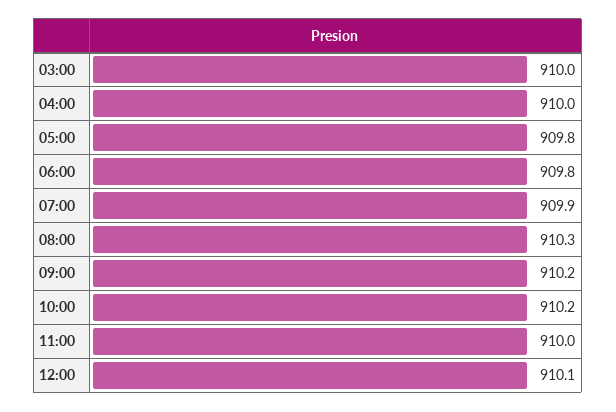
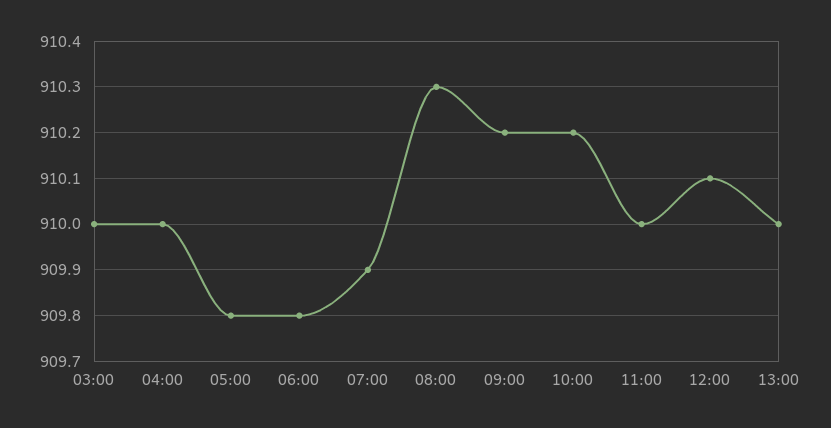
13:00: none -> 910

